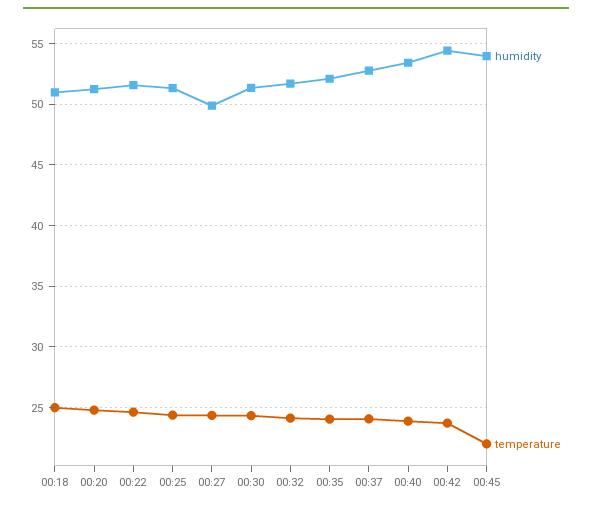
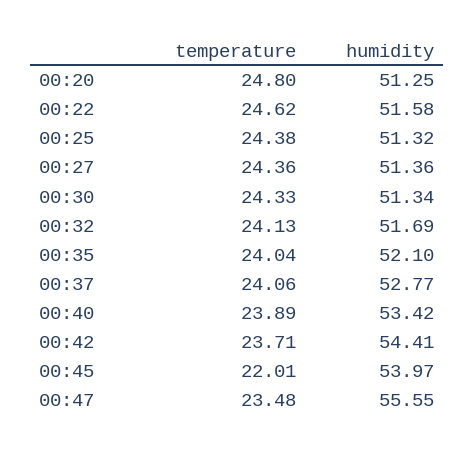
humidity, 00:18: 51 -> none
temperature, 00:18: 25 -> none
humidity, 00:27: 50 -> 51.36
temperature, 00:47: none -> 23.48
humidity, 00:47: none -> 55.55

